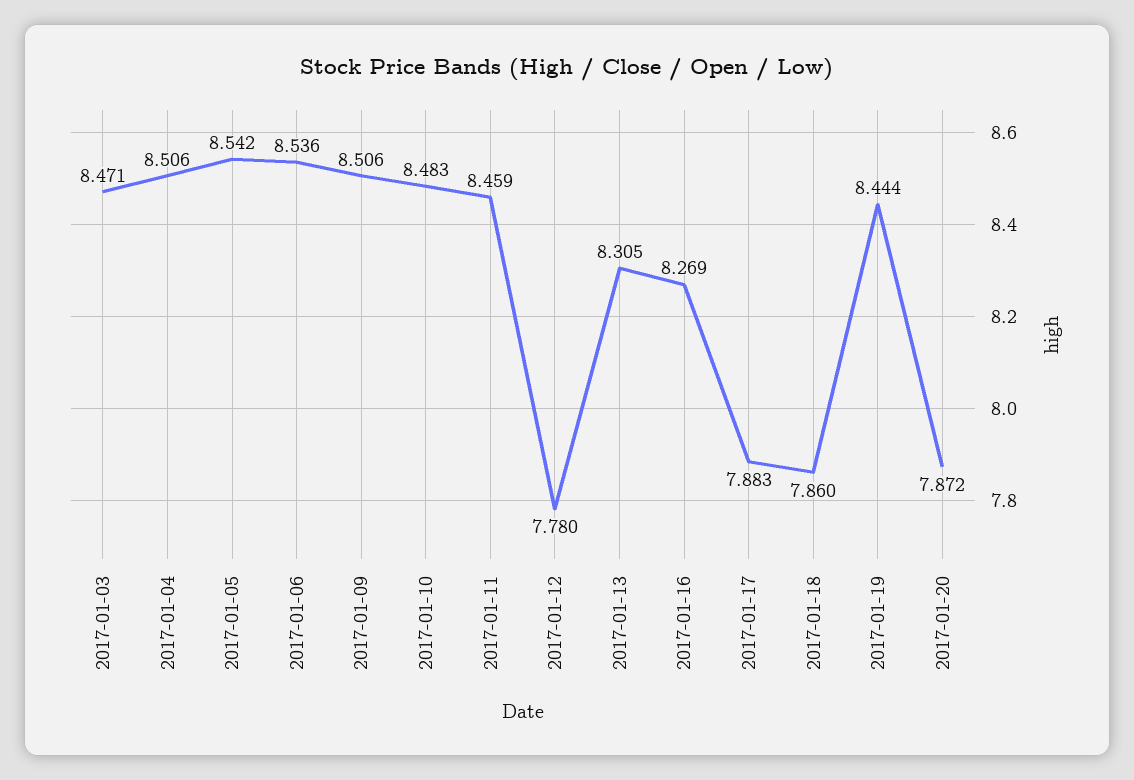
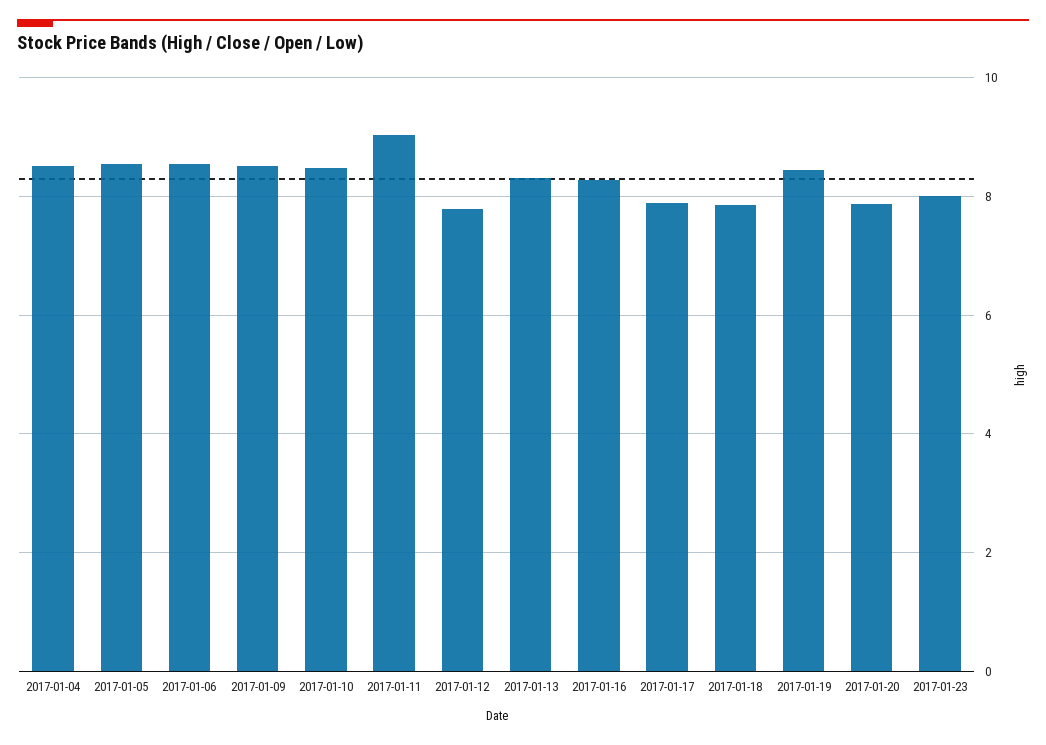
2017-01-03: 8.471 -> none
2017-01-11: 8.459 -> 9
2017-01-23: none -> 8

